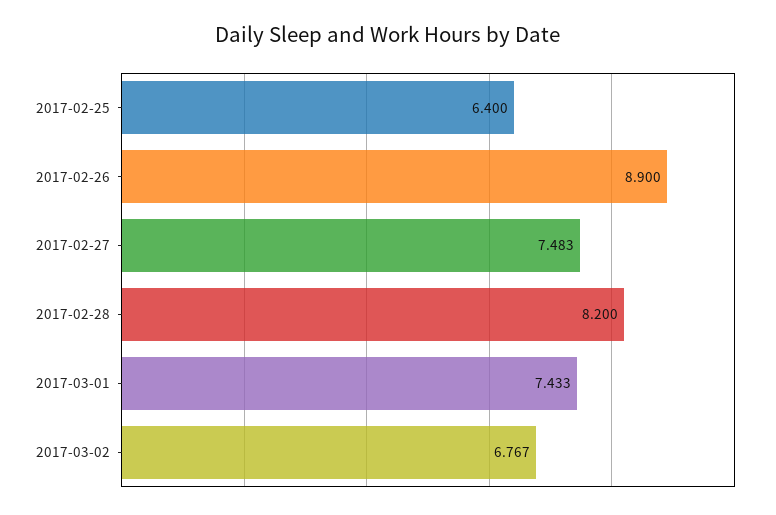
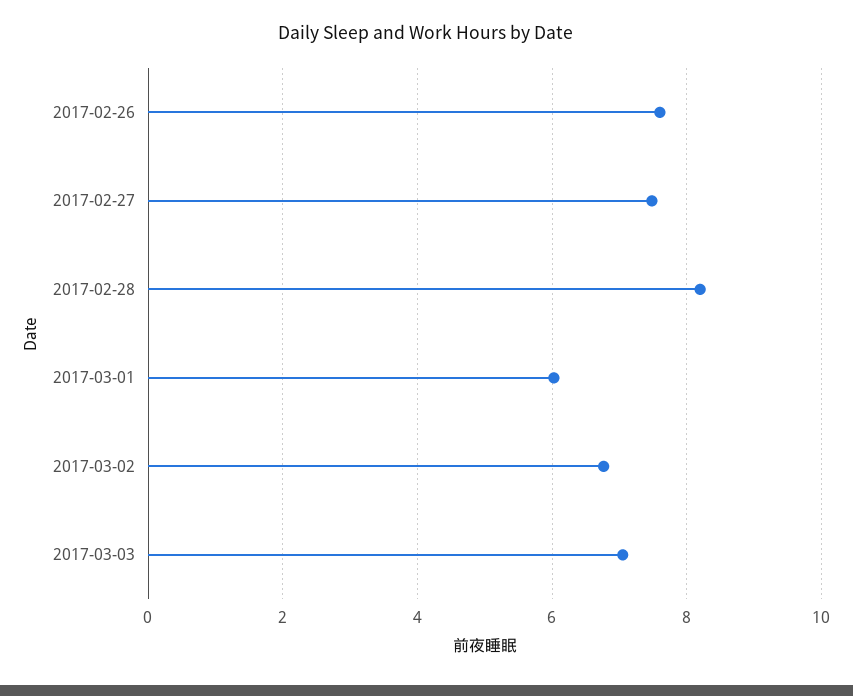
2017-02-25: 6.4 -> none
2017-02-26: 8.9 -> 7.6
2017-03-01: 7.433 -> 6
2017-03-03: none -> 7

